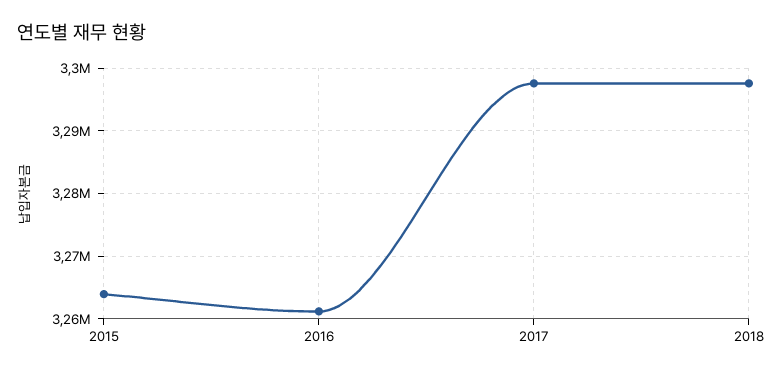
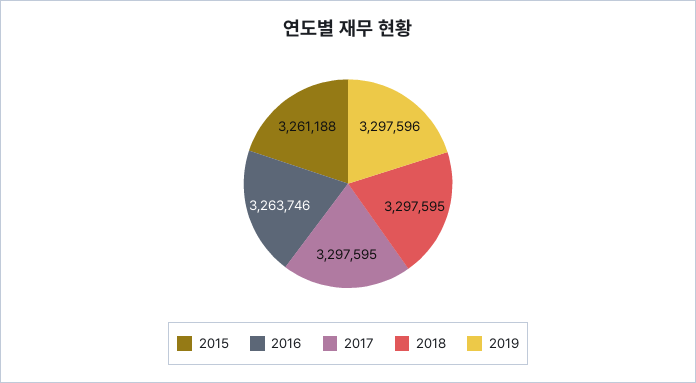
2015: 3264000 -> 3261188
2016: 3261000 -> 3263746
2019: none -> 3297596

